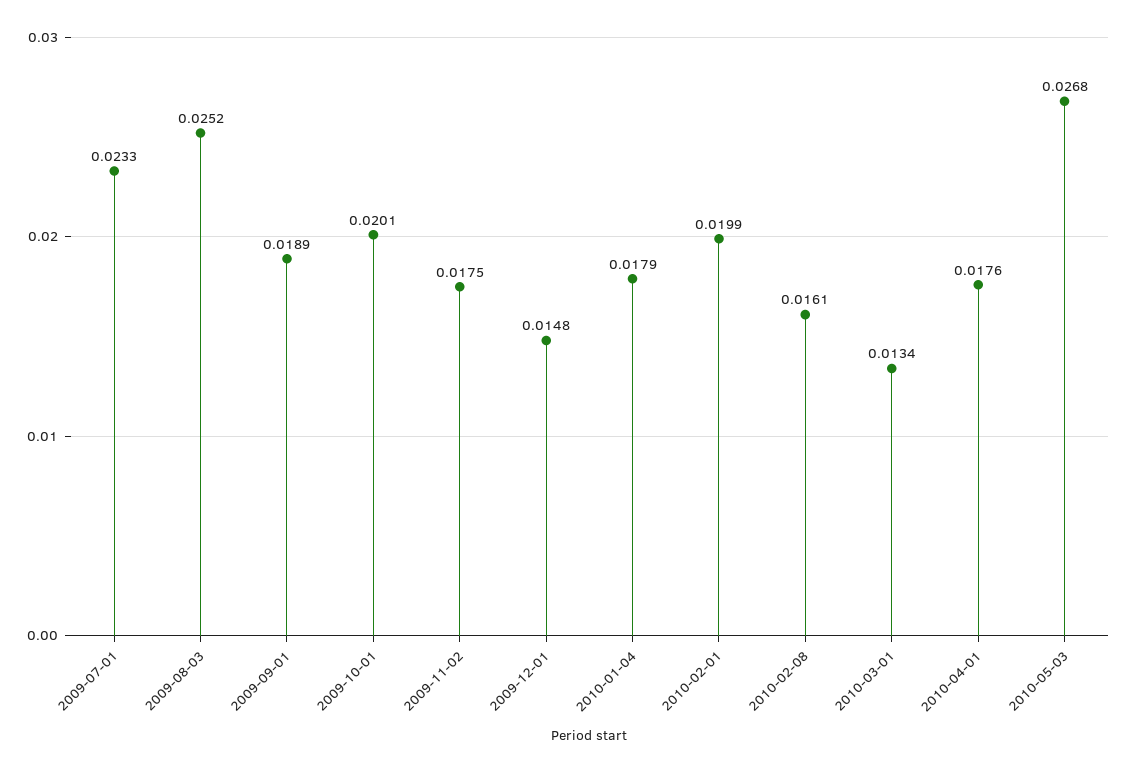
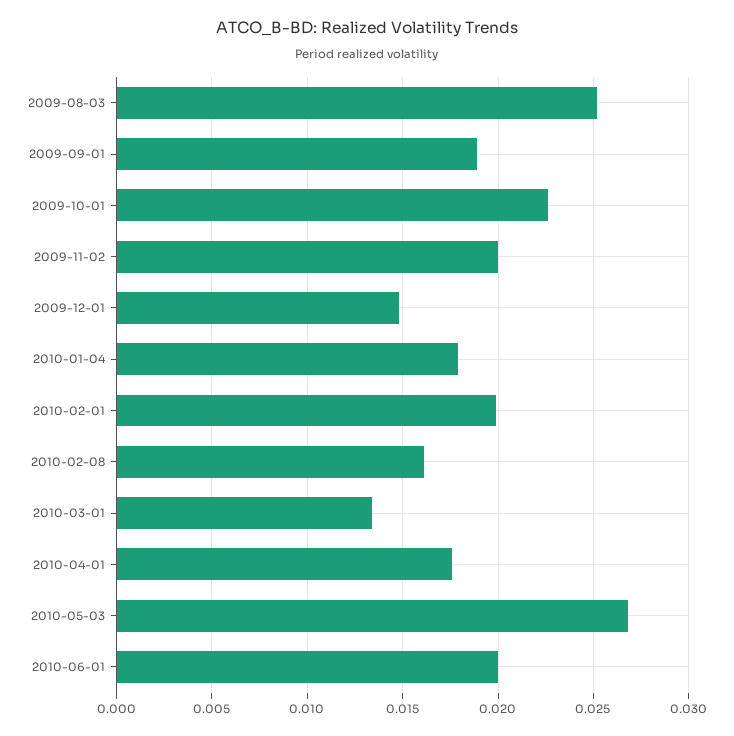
2009-07-01: 0.0233 -> none
2009-10-01: 0.0201 -> 0.0225
2009-11-02: 0.0175 -> 0.02
2010-06-01: none -> 0.02

